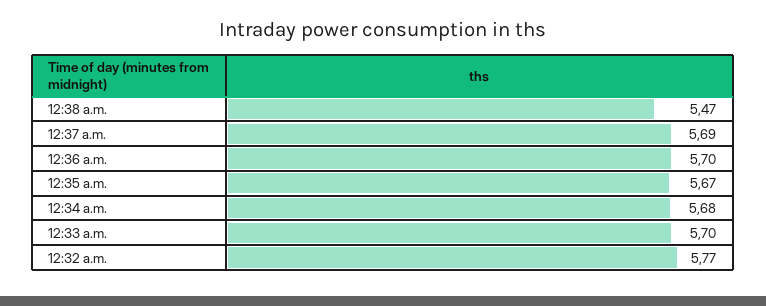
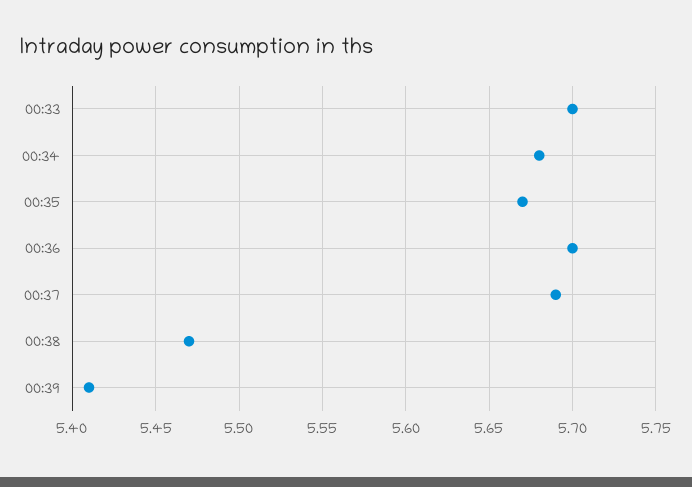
12:32 a.m.: 5.77 -> none
00:39: none -> 5.41

